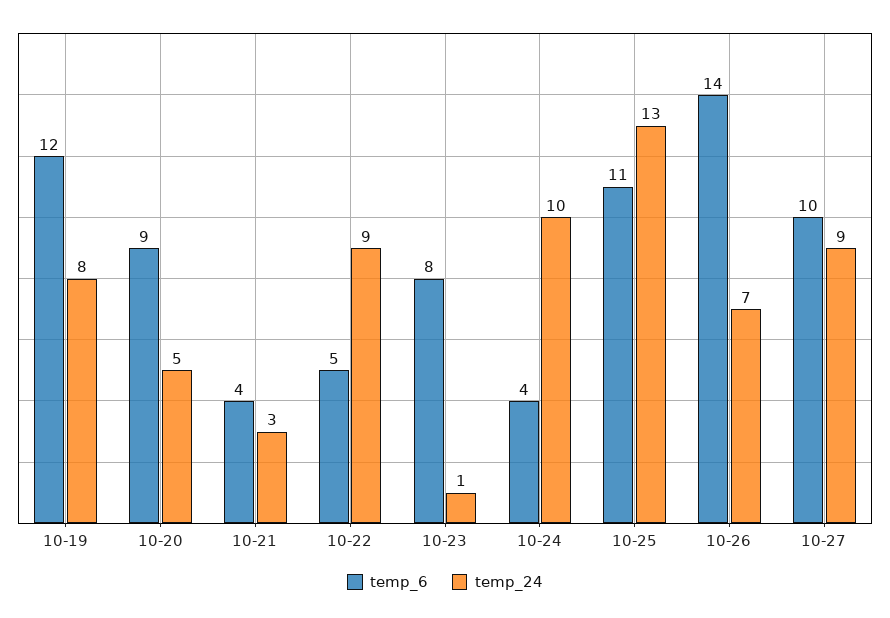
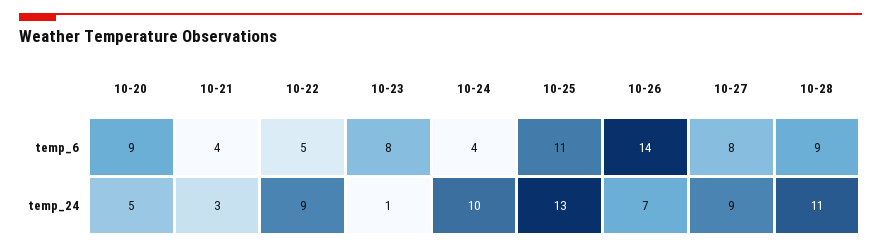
temp_6, 10-19: 12 -> none
temp_24, 10-19: 8 -> none
temp_6, 10-27: 10 -> 8
temp_6, 10-28: none -> 9
temp_24, 10-28: none -> 11

